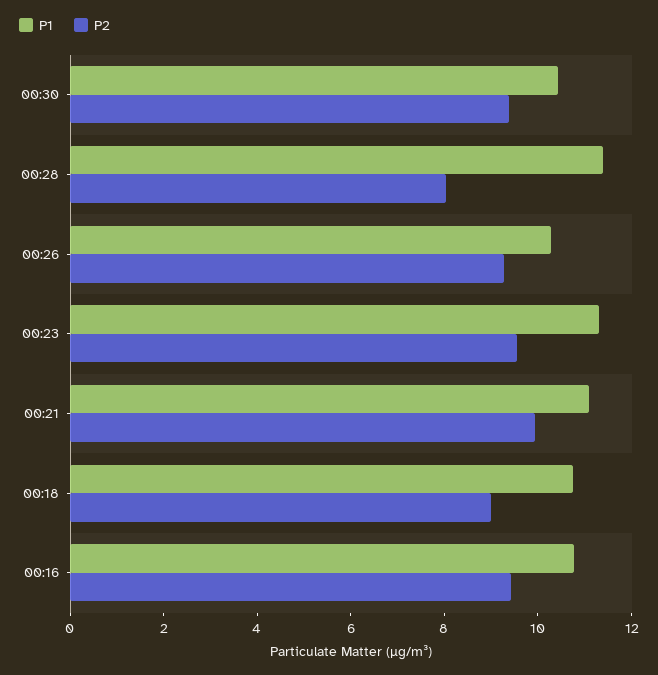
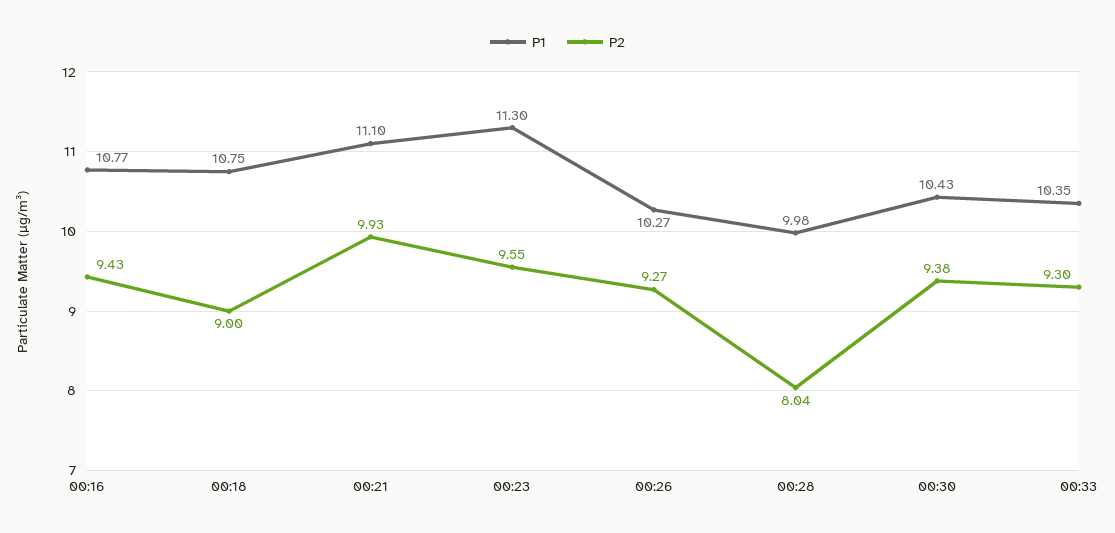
P1, 00:28: 11.5 -> 9.98
P1, 00:33: none -> 10.35
P2, 00:33: none -> 9.3

